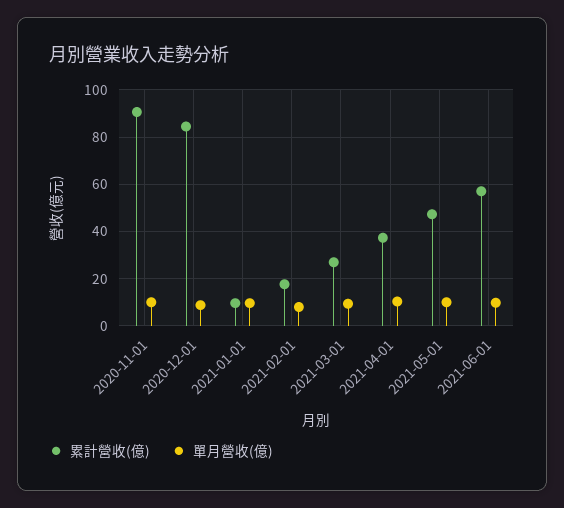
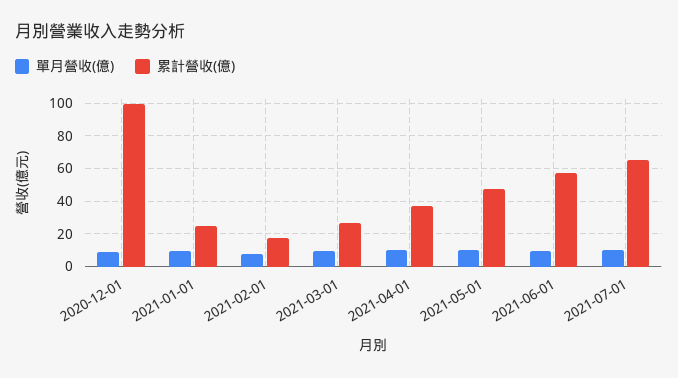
累計營收(億), 2020-11-01: 90 -> none
單月營收(億), 2020-11-01: 10 -> none
累計營收(億), 2020-12-01: 85 -> 100
累計營收(億), 2021-01-01: 10 -> 25
單月營收(億), 2021-07-01: none -> 10
累計營收(億), 2021-07-01: none -> 65

